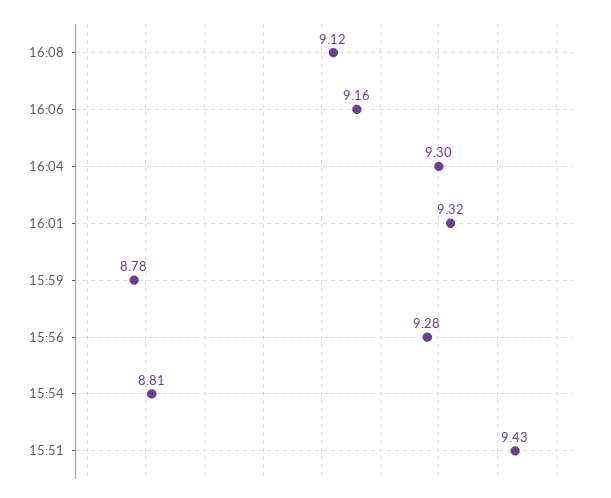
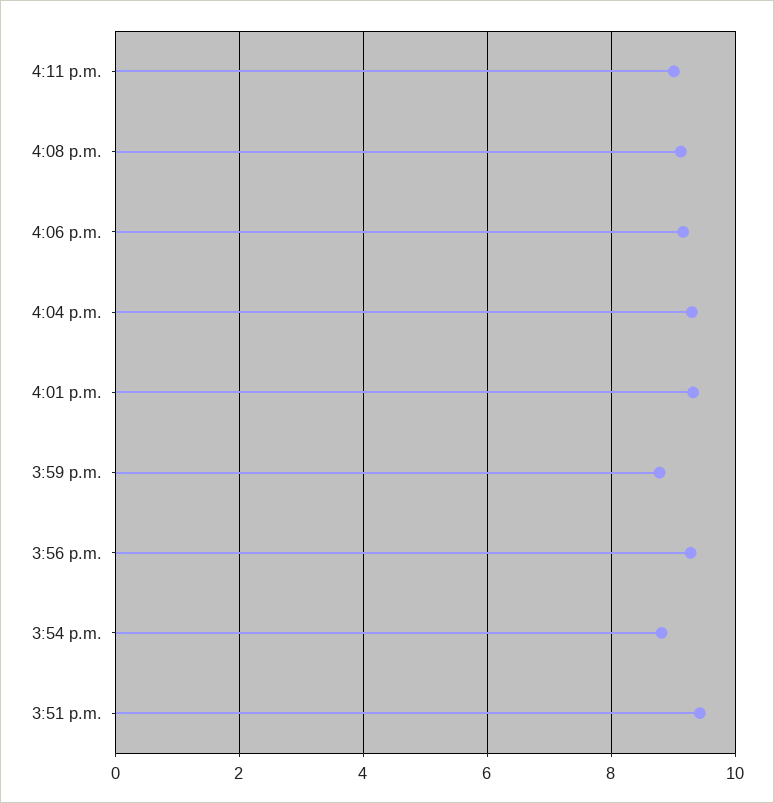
4:11 p.m.: none -> 9

